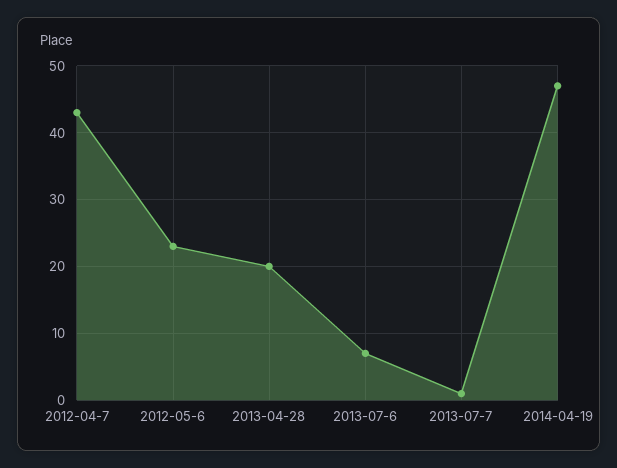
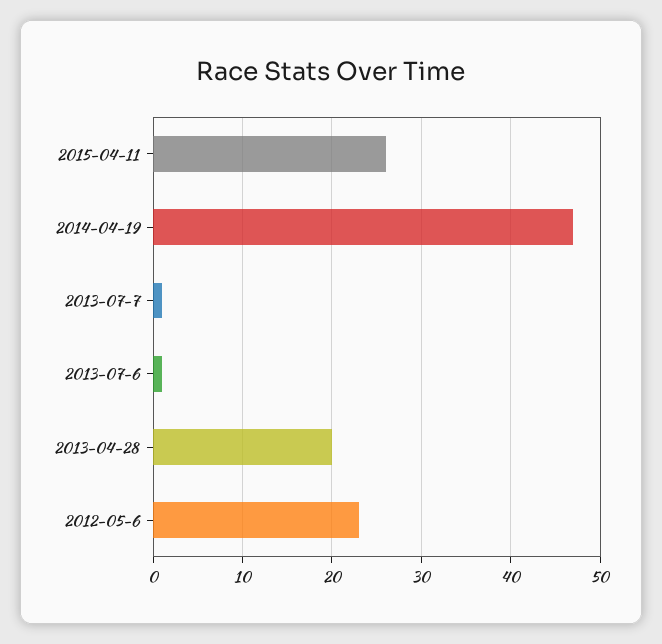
2012-04-7: 43 -> none
2013-07-6: 7 -> 1
2015-04-11: none -> 26

